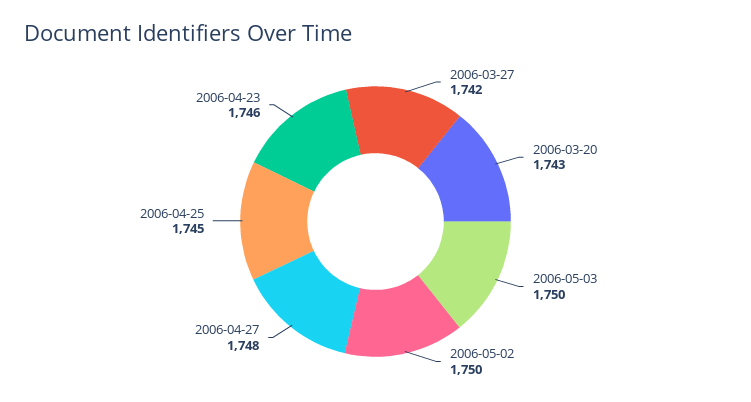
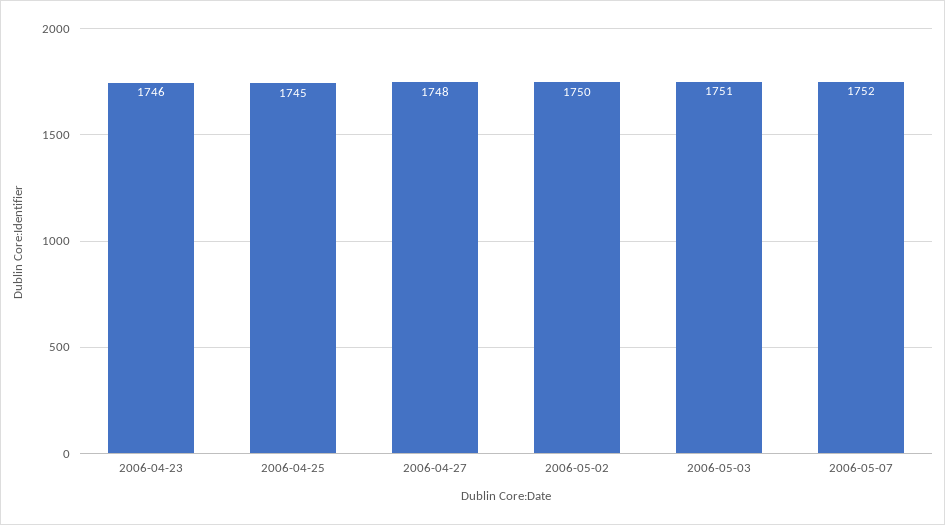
2006-03-27: 1742 -> none
2006-03-20: 1743 -> none
2006-05-03: 1750 -> 1751
2006-05-07: none -> 1752

